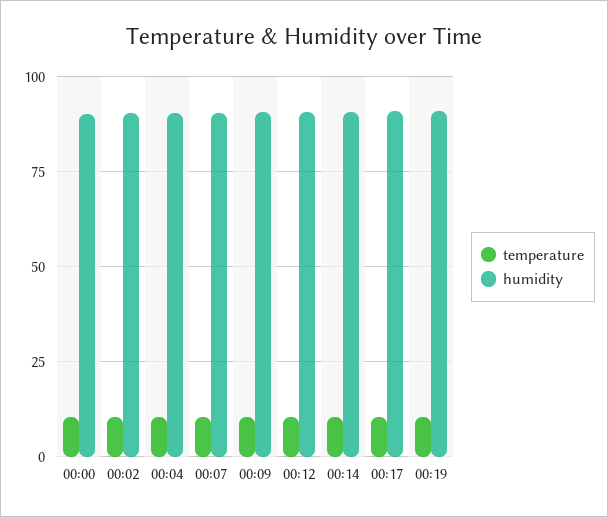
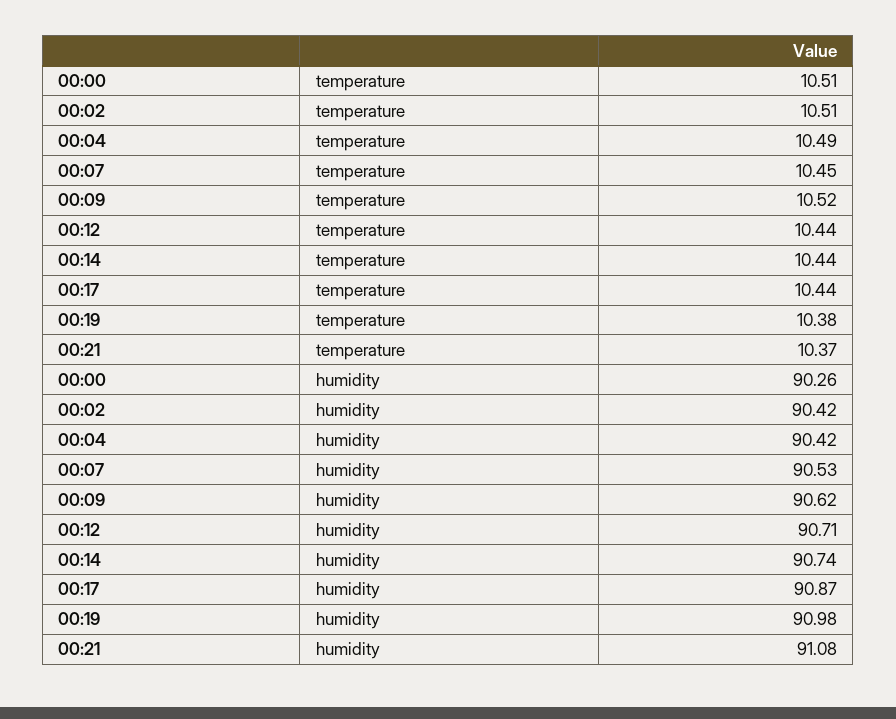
temperature, 00:21: none -> 10.37
humidity, 00:21: none -> 91.08

